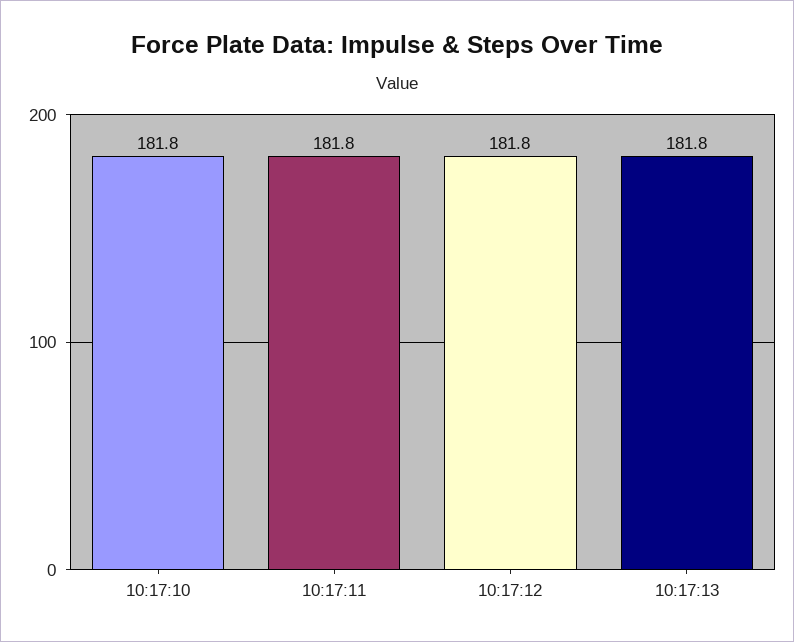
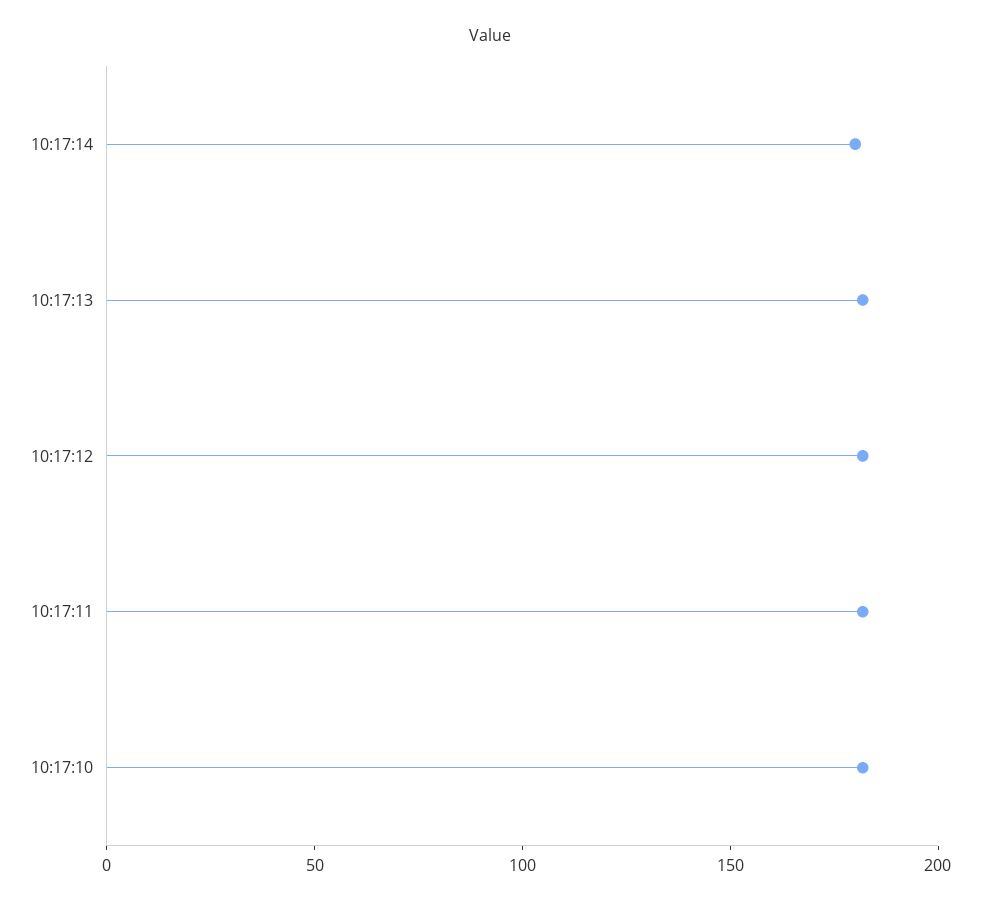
10:17:14: none -> 180

